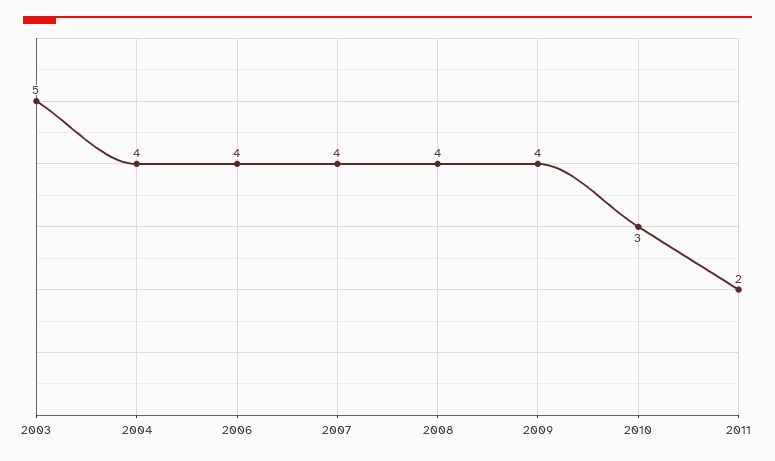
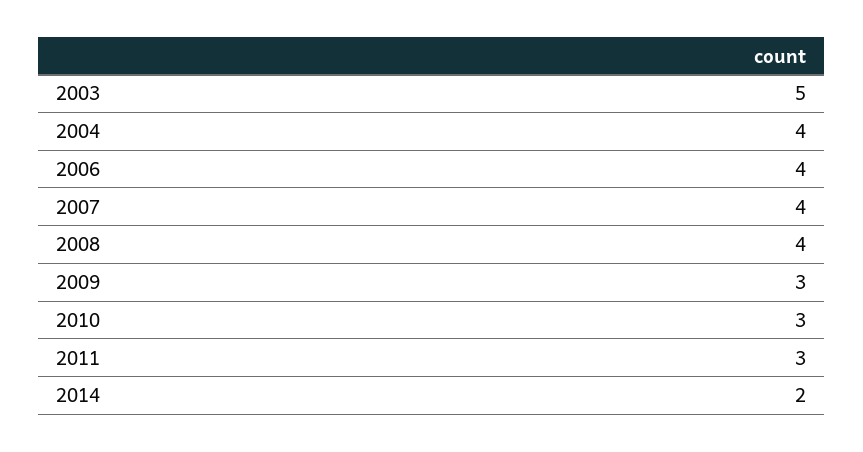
2009: 4 -> 3
2011: 2 -> 3
2014: none -> 2

